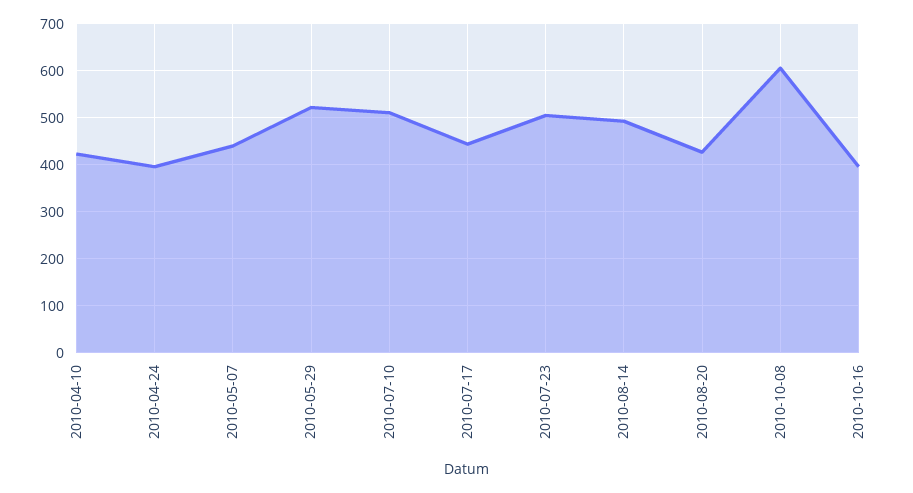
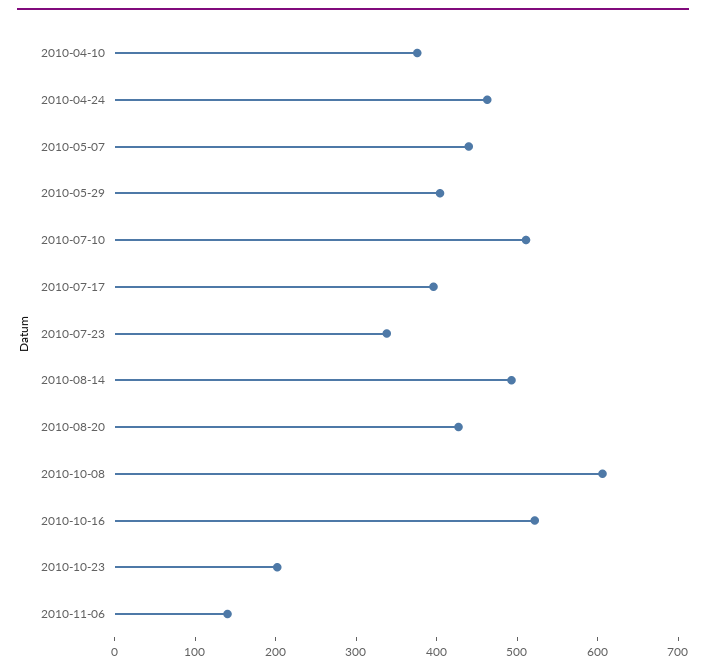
2010-04-10: 420 -> 380
2010-04-24: 400 -> 460
2010-05-29: 520 -> 400
2010-07-17: 440 -> 400
2010-07-23: 500 -> 340
2010-10-16: 400 -> 520
2010-10-23: none -> 200
2010-11-06: none -> 140

